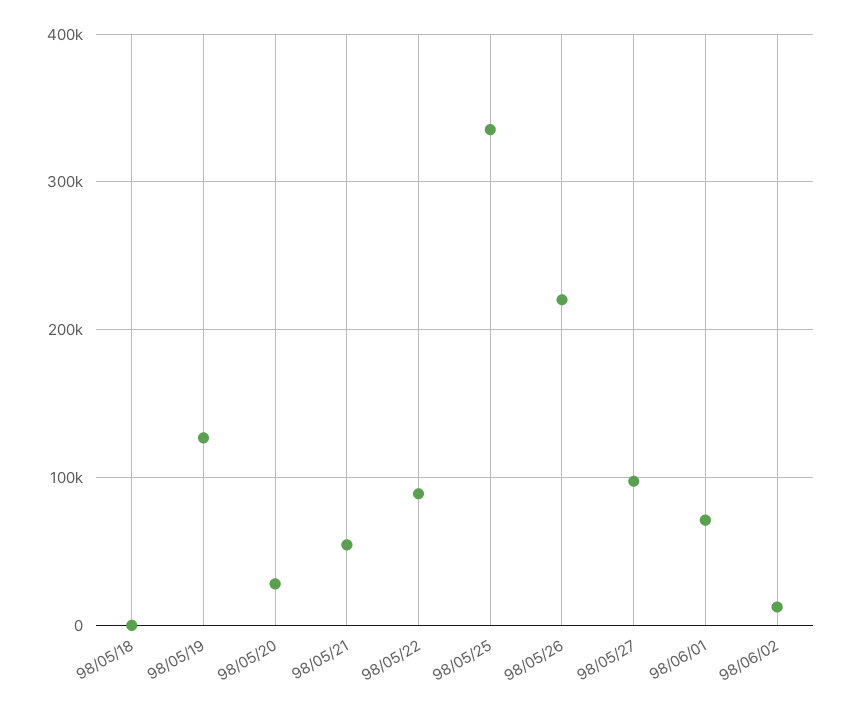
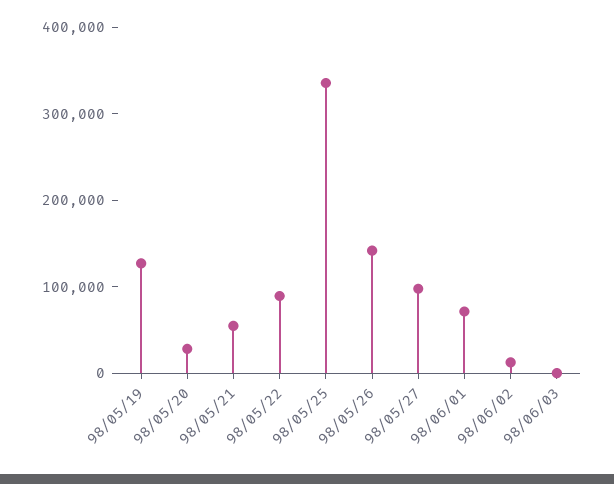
98/05/18: 0 -> none
98/05/26: 220000 -> 140000
98/06/03: none -> 0

